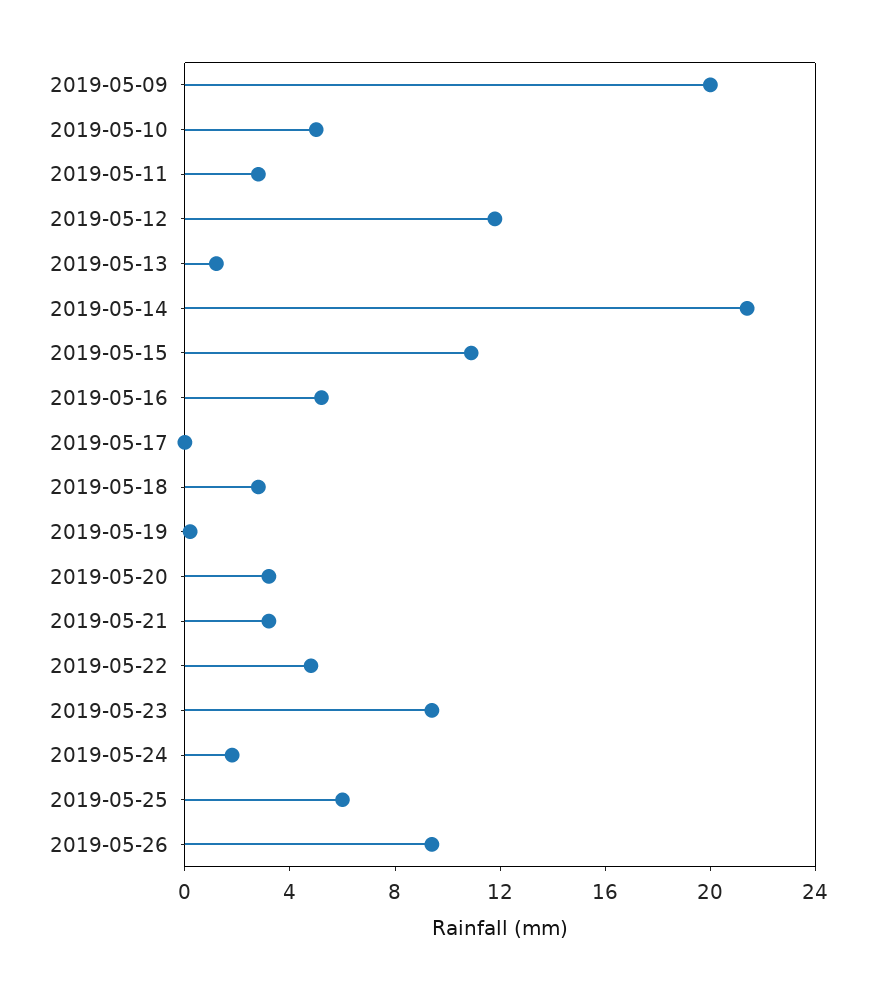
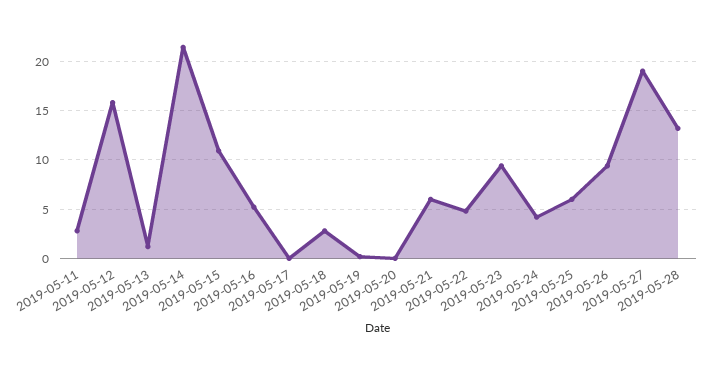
2019-05-09: 20 -> none
2019-05-10: 5 -> none
2019-05-12: 12 -> 16
2019-05-20: 3 -> 0
2019-05-21: 3 -> 6
2019-05-24: 2 -> 4
2019-05-27: none -> 19
2019-05-28: none -> 13

